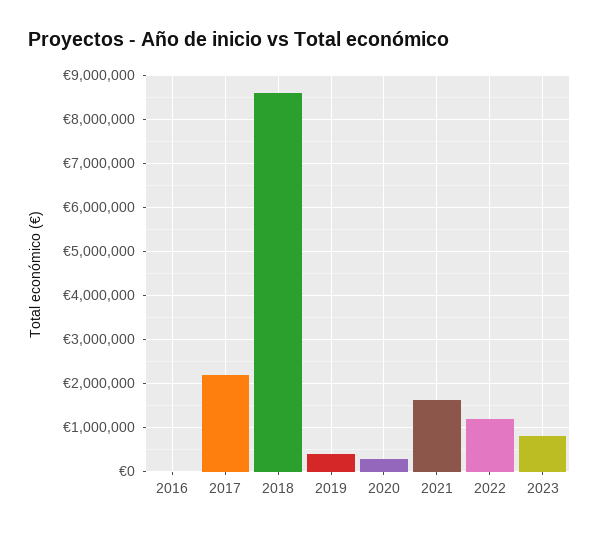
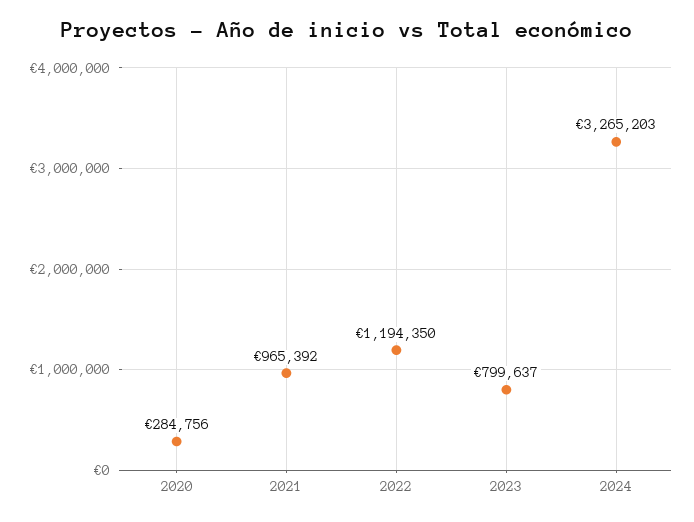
2016: 0 -> none
2017: 2200000 -> none
2018: 8600000 -> none
2019: 400000 -> none
2021: 1600000 -> 965392
2024: none -> 3265203

